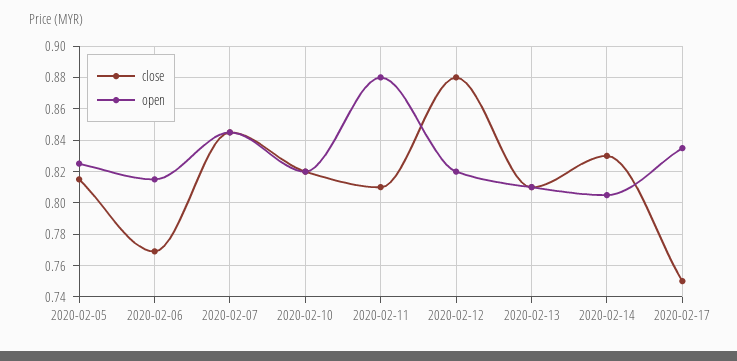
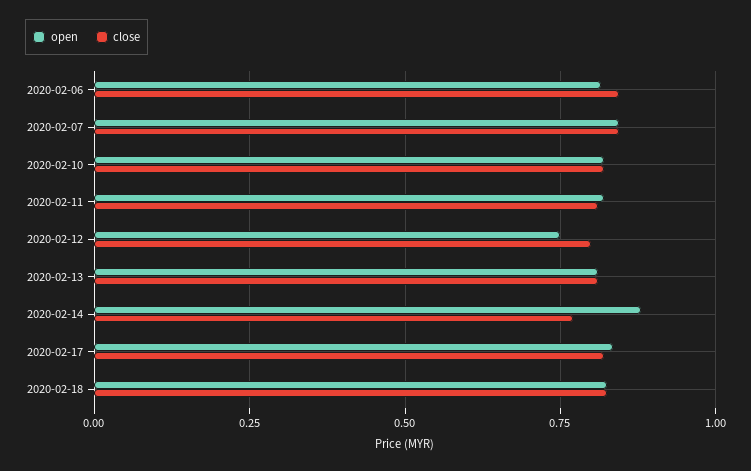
close, 2020-02-05: 0.815 -> none
open, 2020-02-05: 0.825 -> none
close, 2020-02-06: 0.77 -> 0.85
open, 2020-02-11: 0.88 -> 0.825
close, 2020-02-12: 0.88 -> 0.8
open, 2020-02-12: 0.82 -> 0.75
close, 2020-02-14: 0.83 -> 0.775
open, 2020-02-14: 0.805 -> 0.875
close, 2020-02-17: 0.75 -> 0.825
open, 2020-02-18: none -> 0.825
close, 2020-02-18: none -> 0.825

